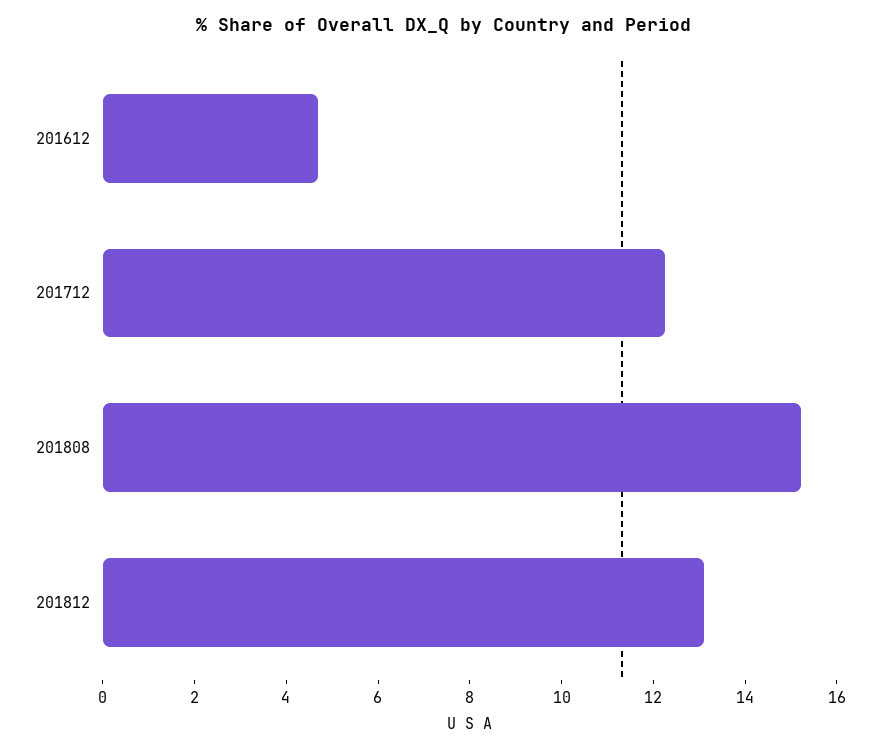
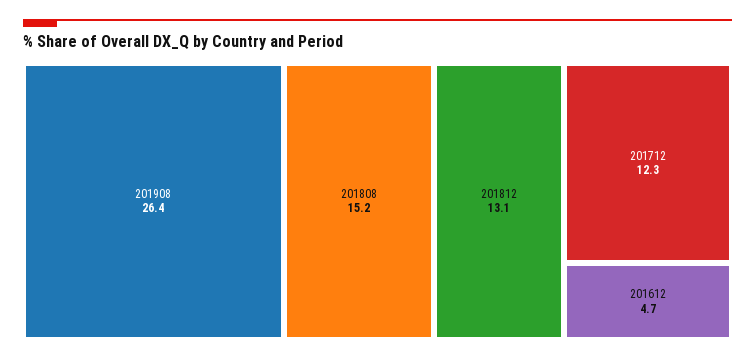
201908: none -> 26.4

